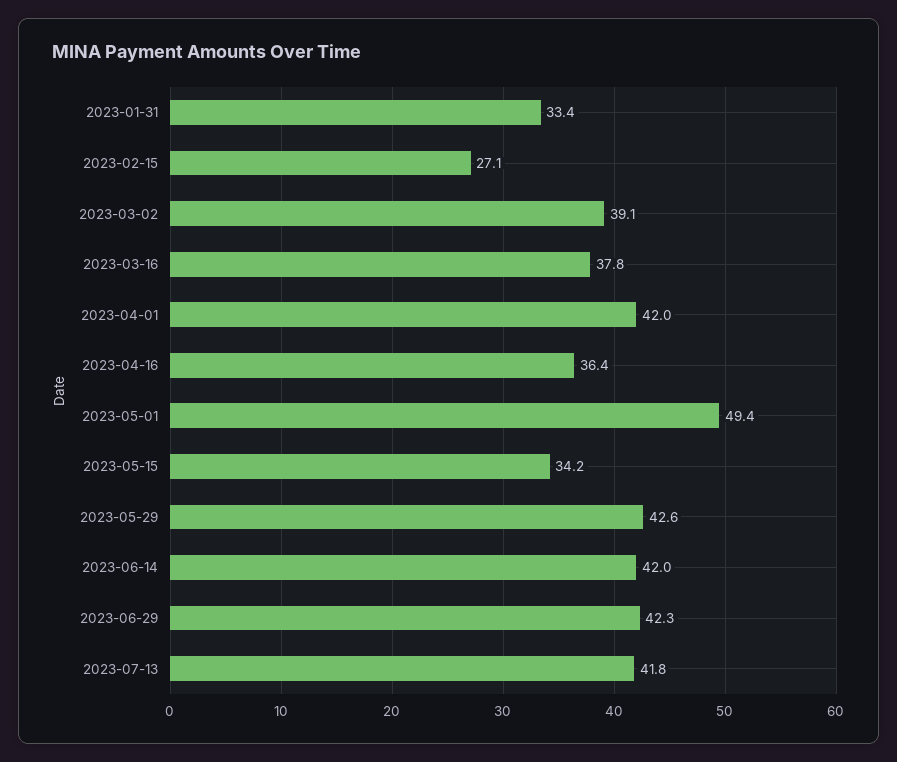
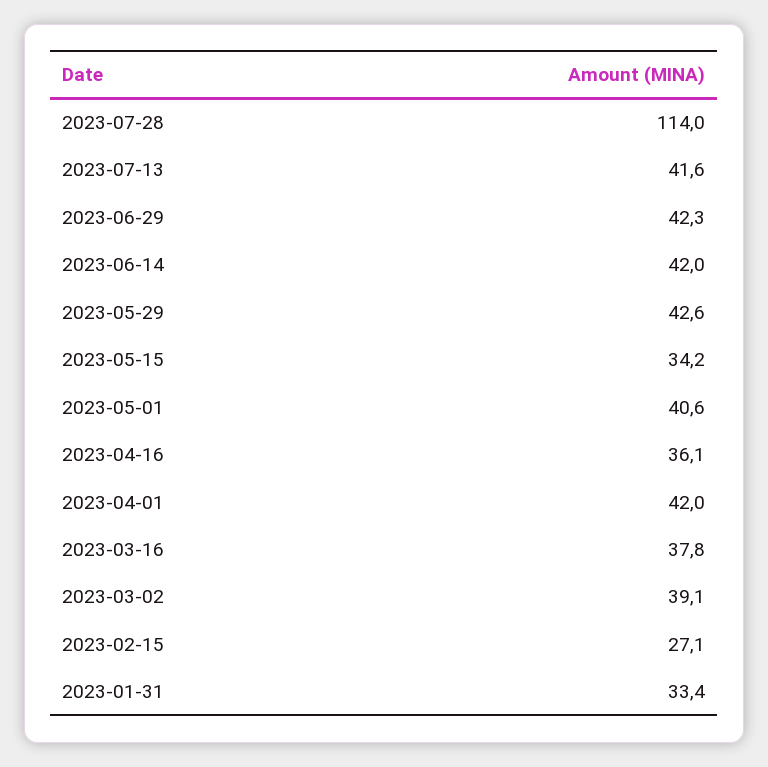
2023-04-16: 36.4 -> 36.1
2023-05-01: 49.4 -> 40.6
2023-07-13: 41.8 -> 41.6
2023-07-28: none -> 114

